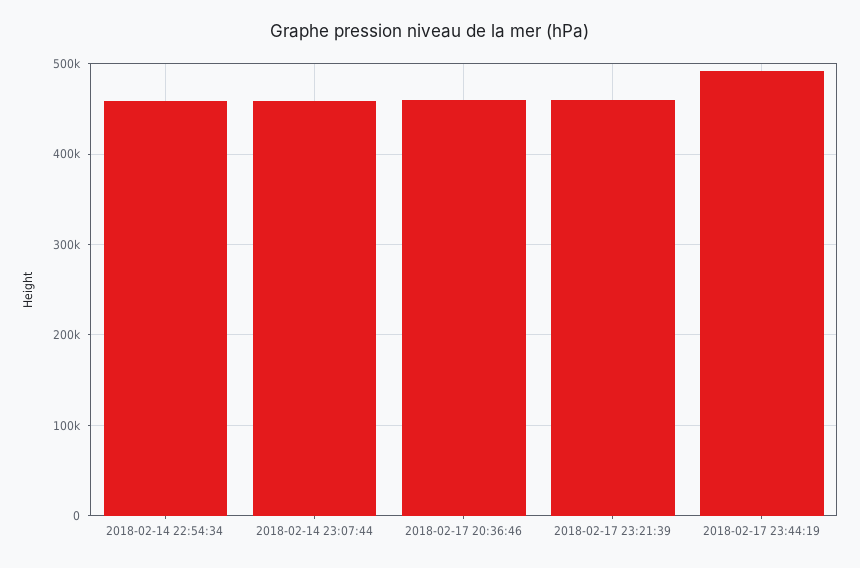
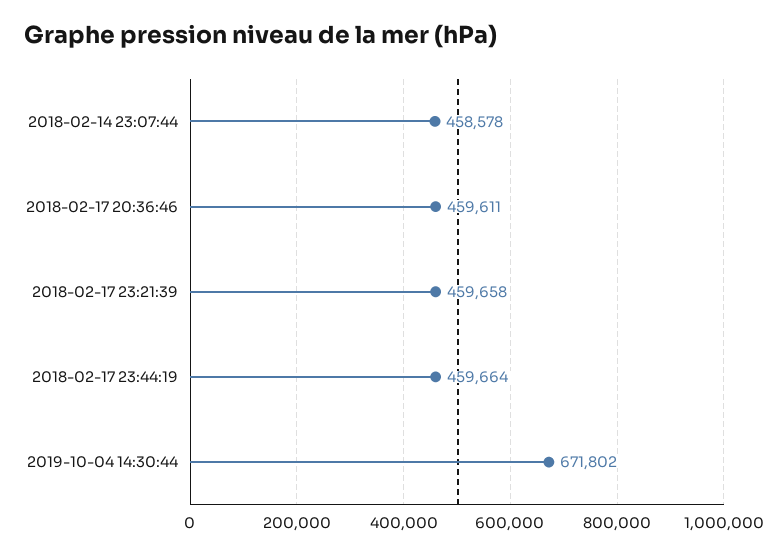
2018-02-14 22:54:34: 460000 -> none
2018-02-17 23:44:19: 490000 -> 459664
2019-10-04 14:30:44: none -> 671802

